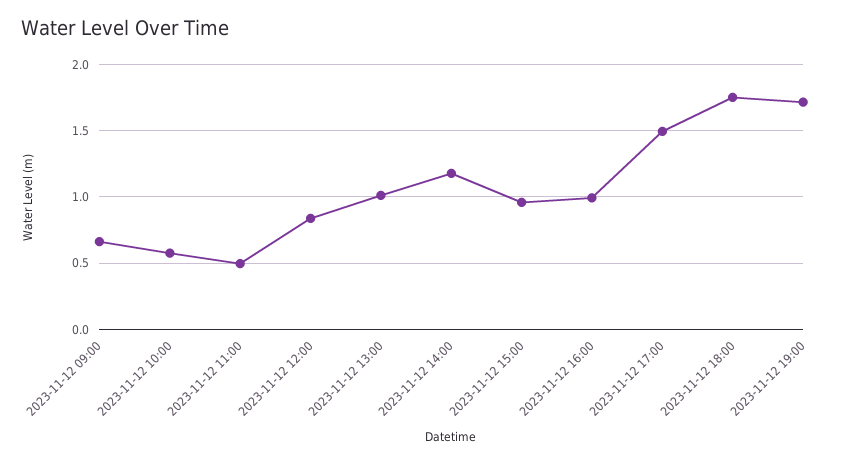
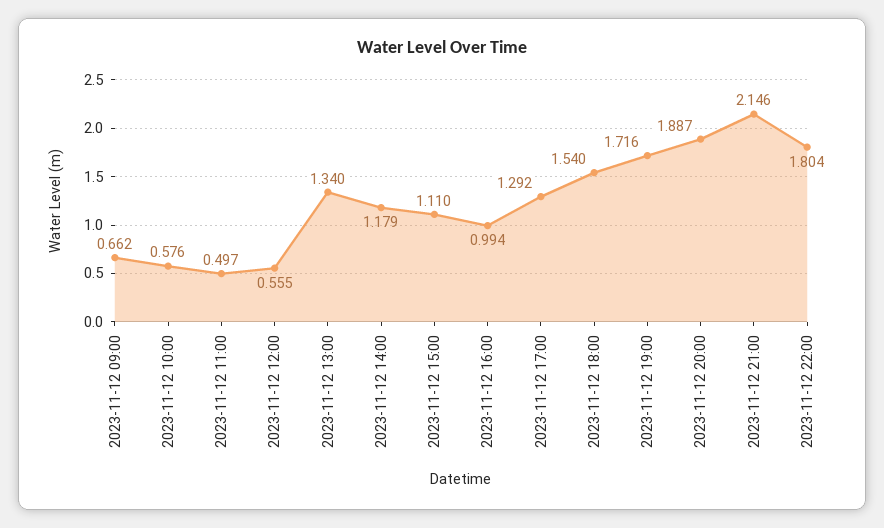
2023-11-12 12:00: 0.85 -> 0.555
2023-11-12 13:00: 1 -> 1.34
2023-11-12 15:00: 0.95 -> 1.11
2023-11-12 17:00: 1.5 -> 1.292
2023-11-12 18:00: 1.75 -> 1.54
2023-11-12 20:00: none -> 1.887
2023-11-12 21:00: none -> 2.146
2023-11-12 22:00: none -> 1.804

